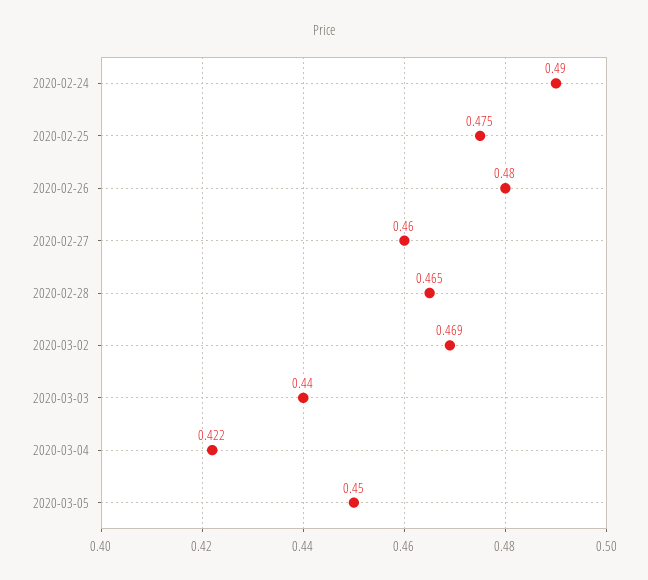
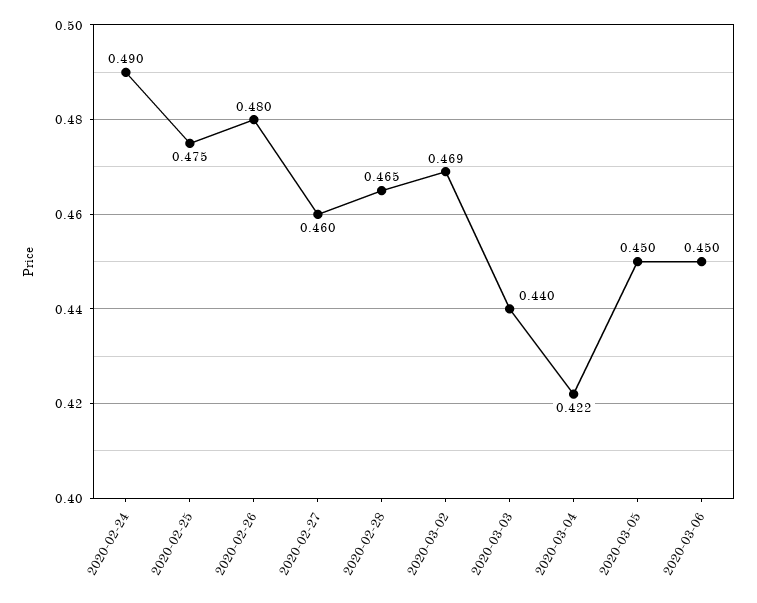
2020-03-06: none -> 0.45

